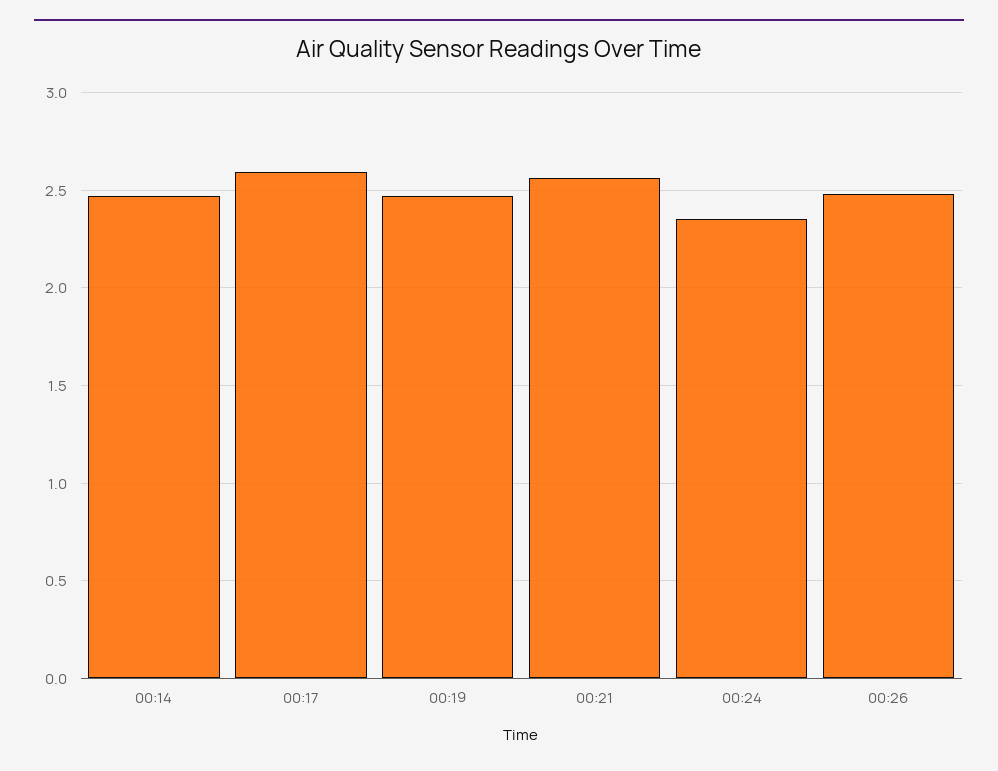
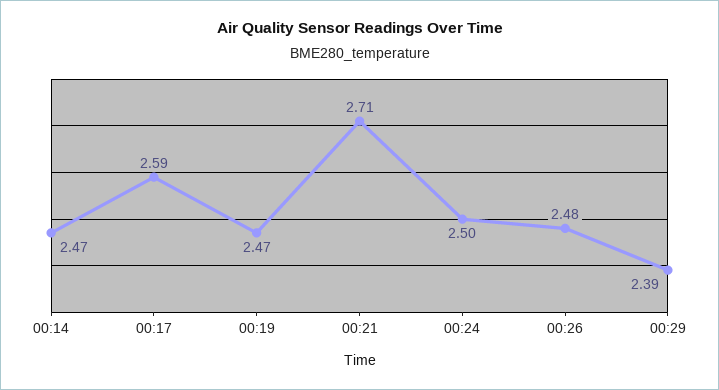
00:21: 2.55 -> 2.71
00:24: 2.35 -> 2.5
00:29: none -> 2.39

